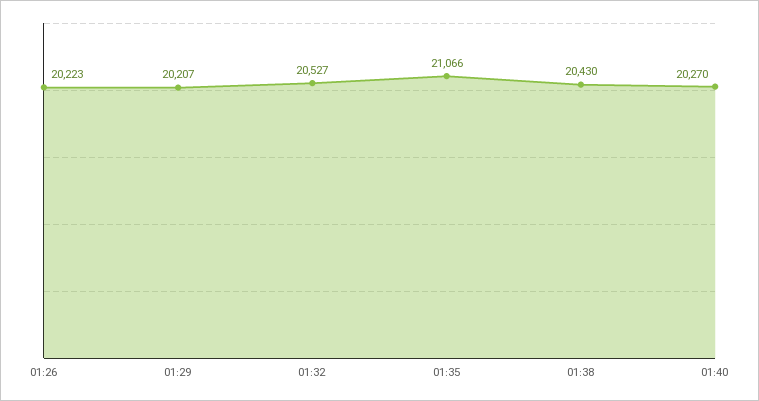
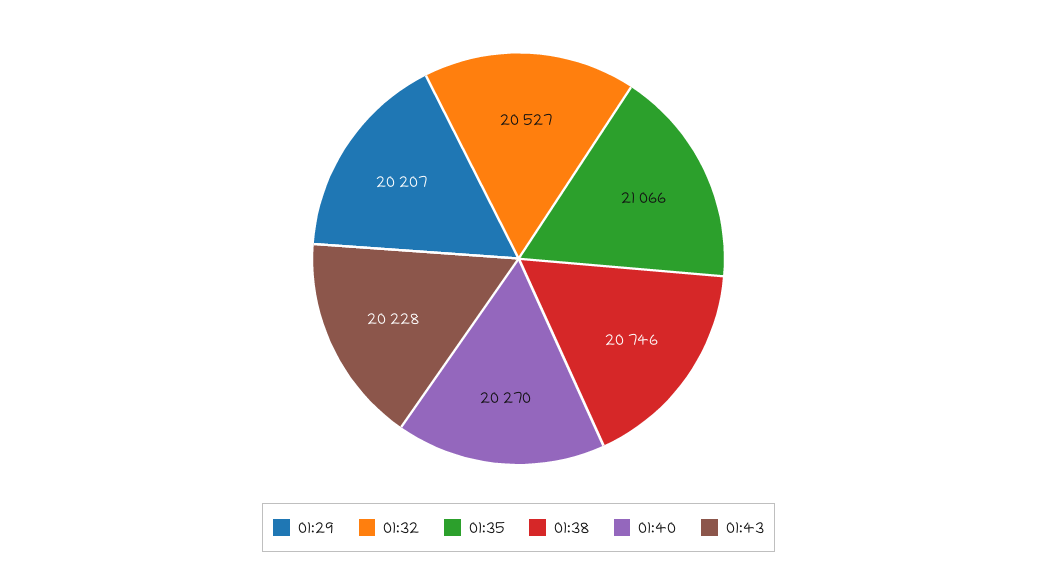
01:26: 20223 -> none
01:38: 20430 -> 20746
01:43: none -> 20228

